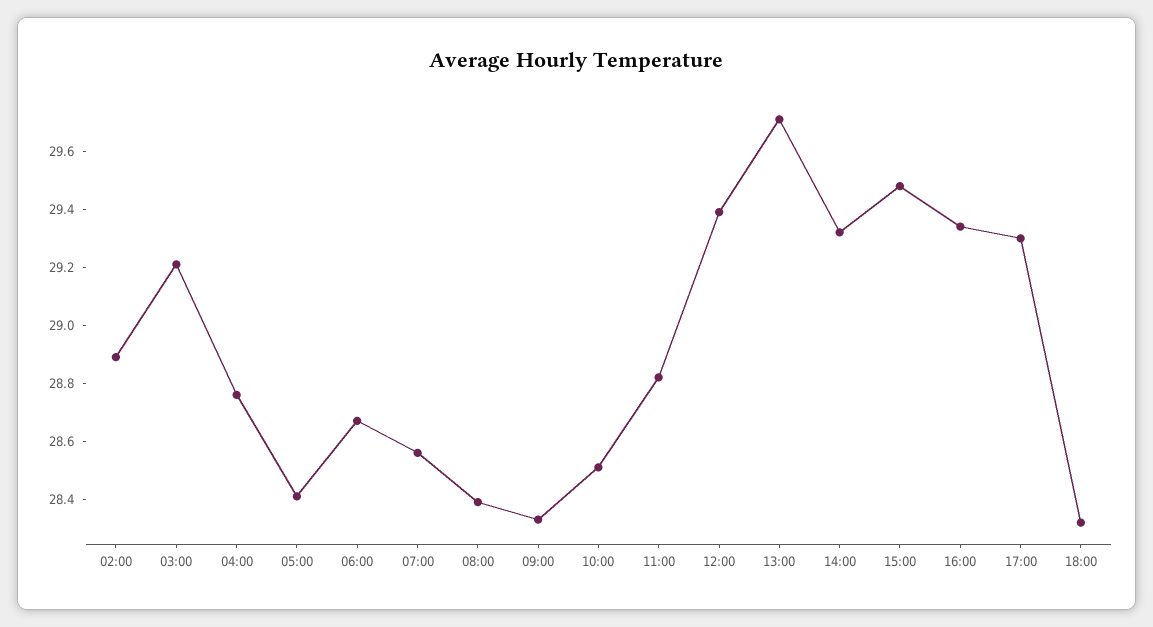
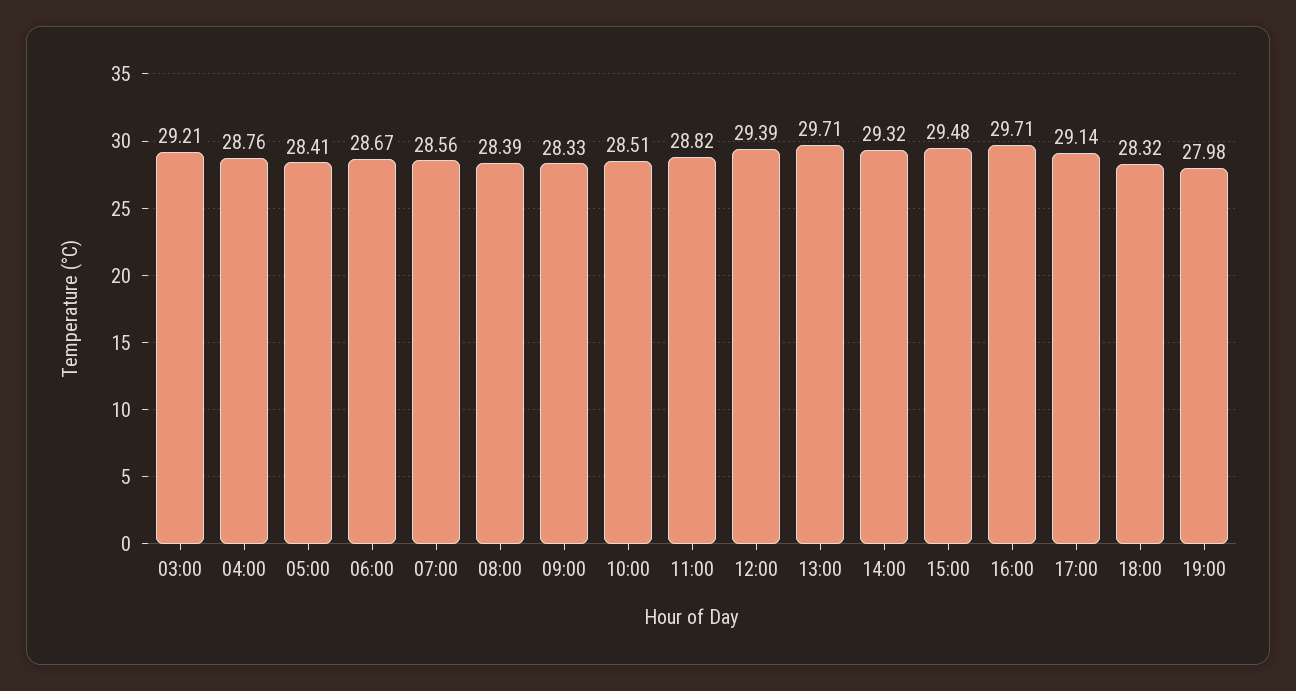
02:00: 28.9 -> none
16:00: 29.35 -> 29.71
17:00: 29.3 -> 29.14
19:00: none -> 27.98

